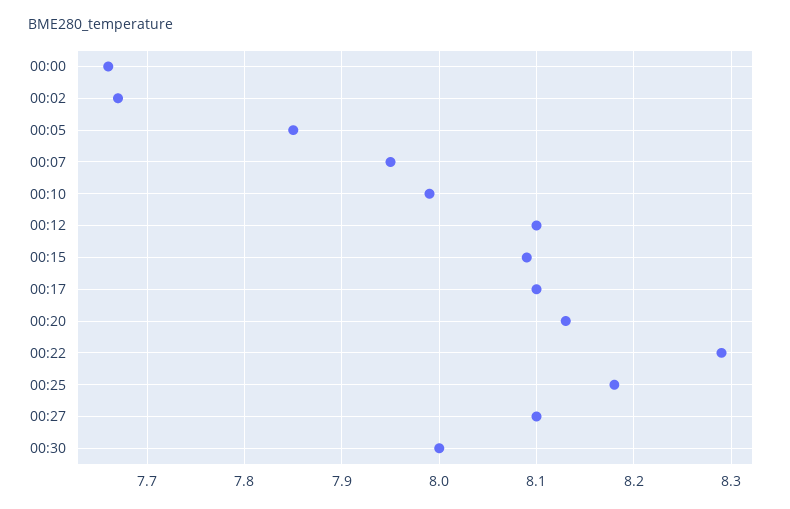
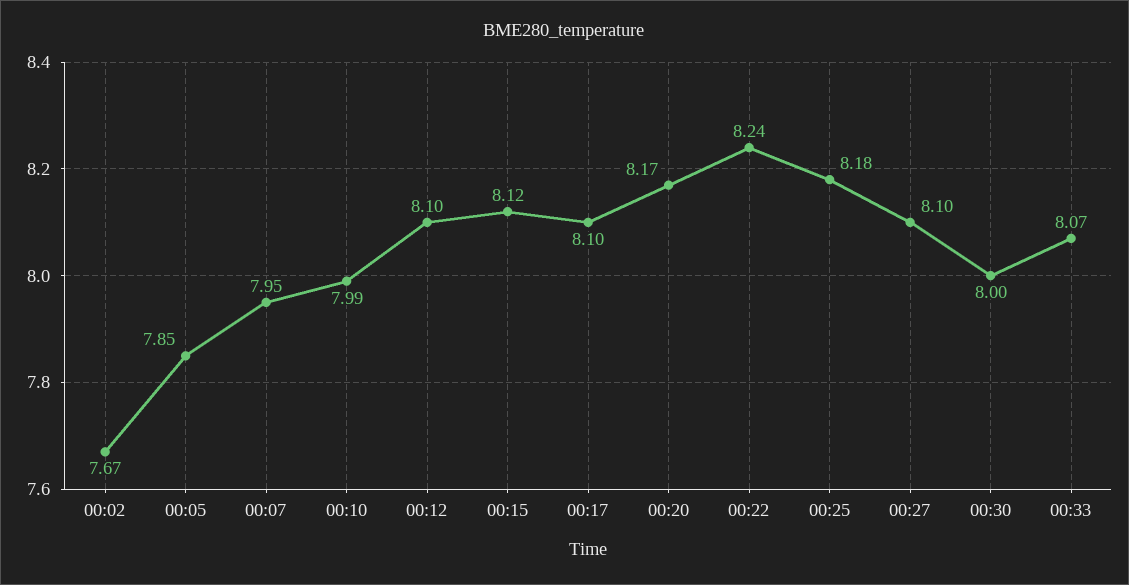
00:00: 7.66 -> none
00:15: 8.09 -> 8.12
00:20: 8.13 -> 8.17
00:22: 8.29 -> 8.24
00:33: none -> 8.07

